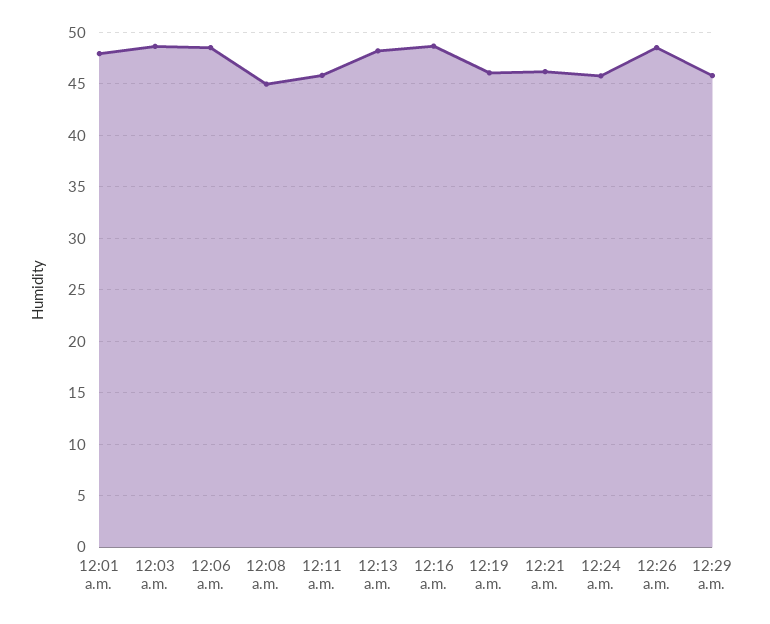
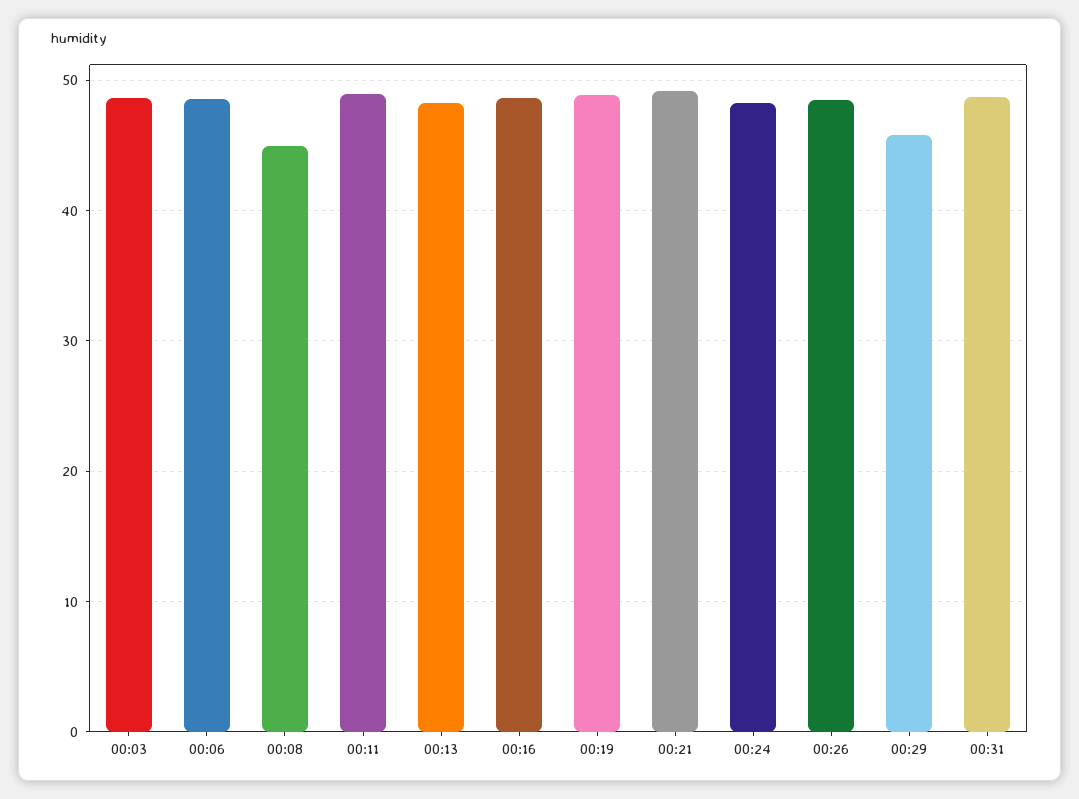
12:01 a.m.: 48 -> none
12:11 a.m.: 46 -> 49
12:19 a.m.: 46 -> 49
12:21 a.m.: 46 -> 49
12:24 a.m.: 46 -> 48
00:31: none -> 49

